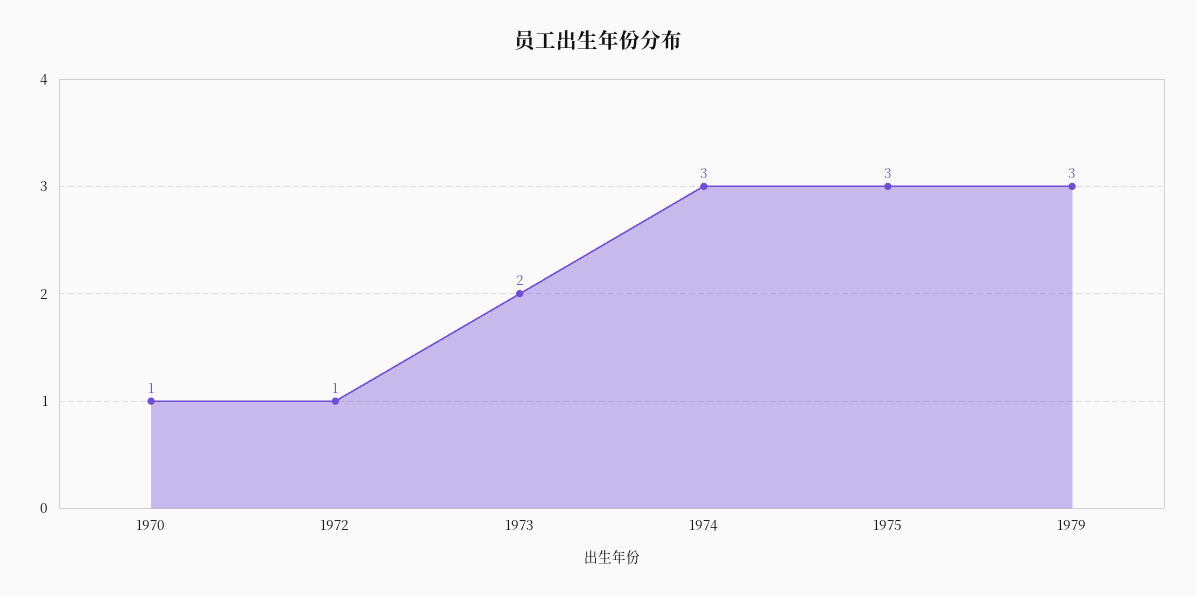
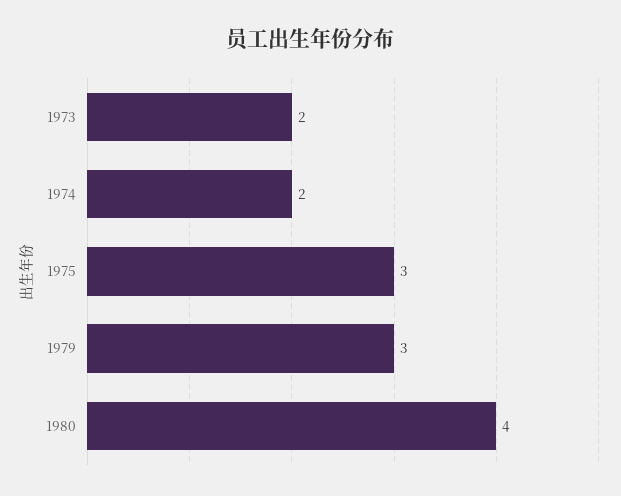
1970: 1 -> none
1972: 1 -> none
1974: 3 -> 2
1980: none -> 4

